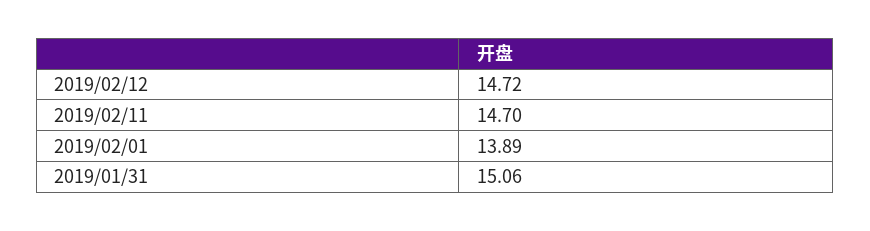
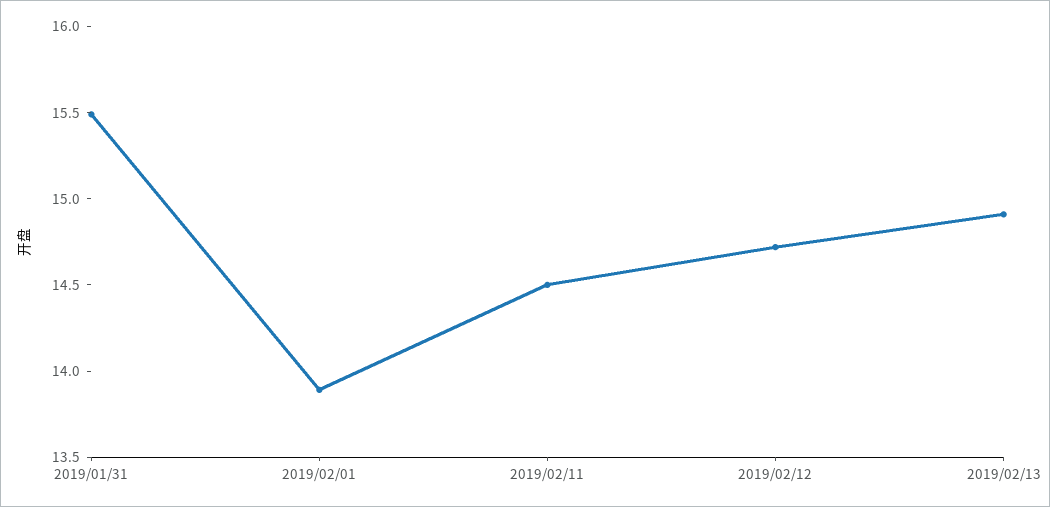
2019/02/11: 14.7 -> 14.5
2019/01/31: 15.06 -> 15.5
2019/02/13: none -> 14.9

